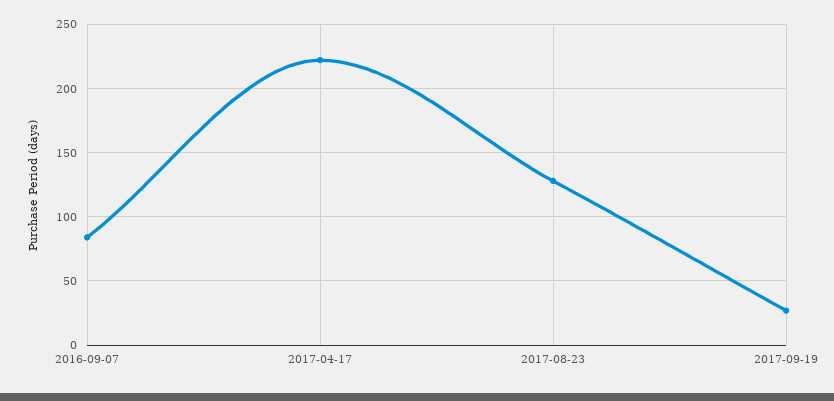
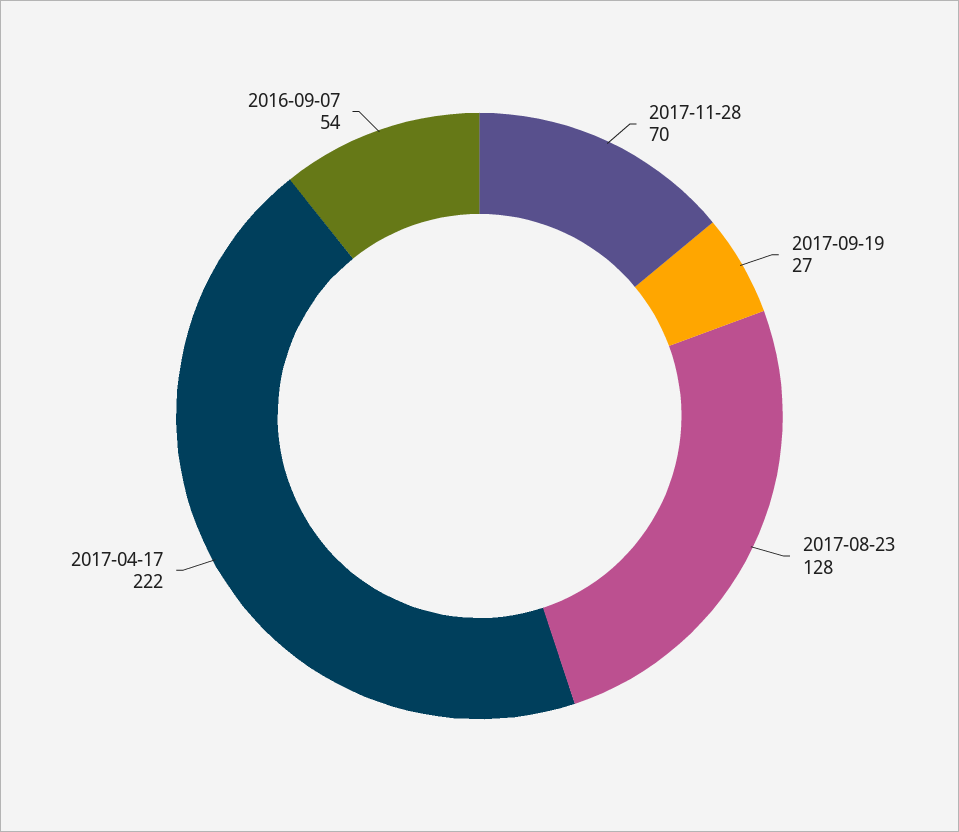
2016-09-07: 85 -> 54
2017-11-28: none -> 70

